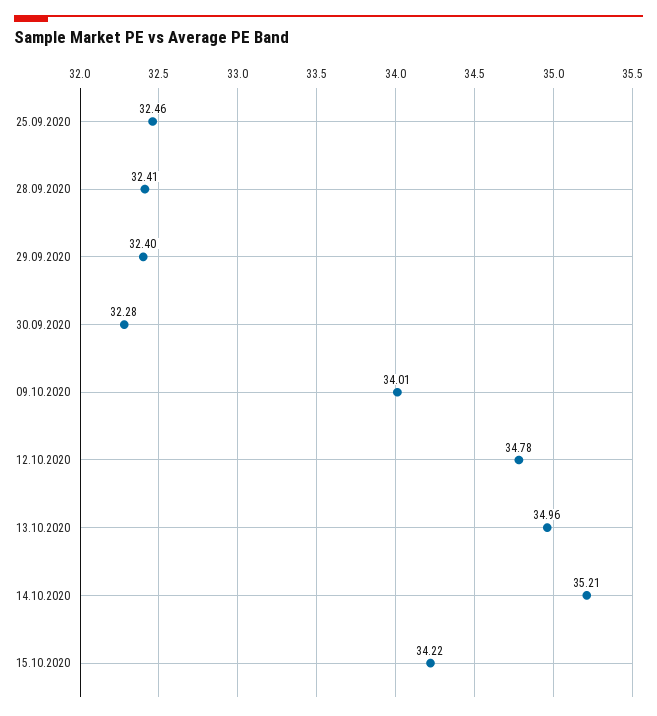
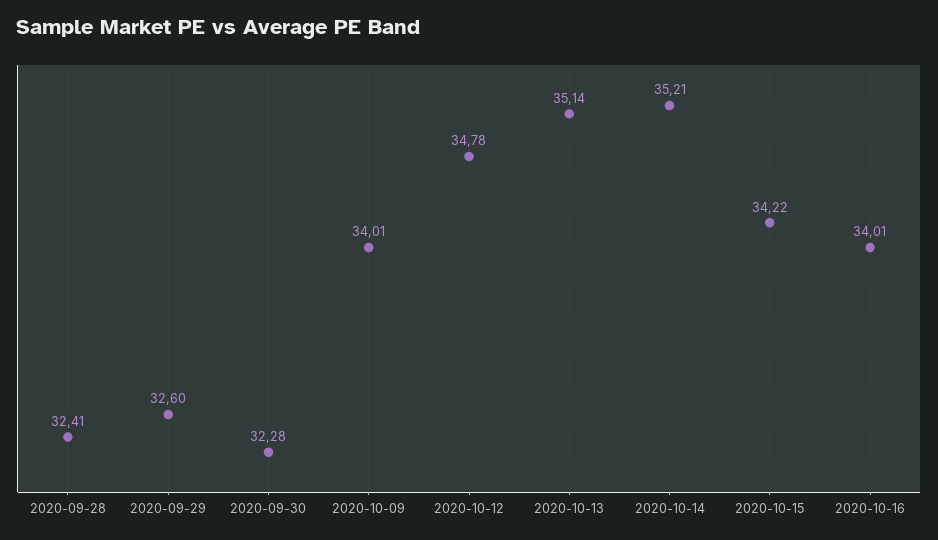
25.09.2020: 32.46 -> none
29.09.2020: 32.4 -> 32.6
13.10.2020: 34.96 -> 35.14
2020-10-16: none -> 34.01

